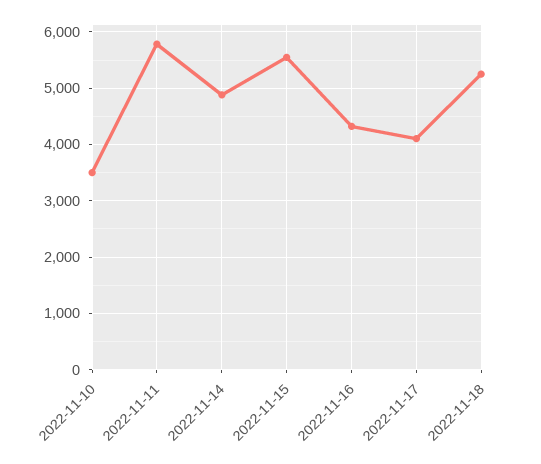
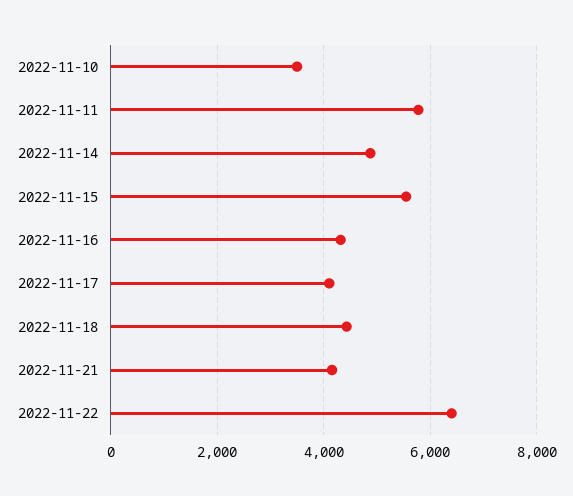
2022-11-18: 5200 -> 4400
2022-11-21: none -> 4200
2022-11-22: none -> 6400

